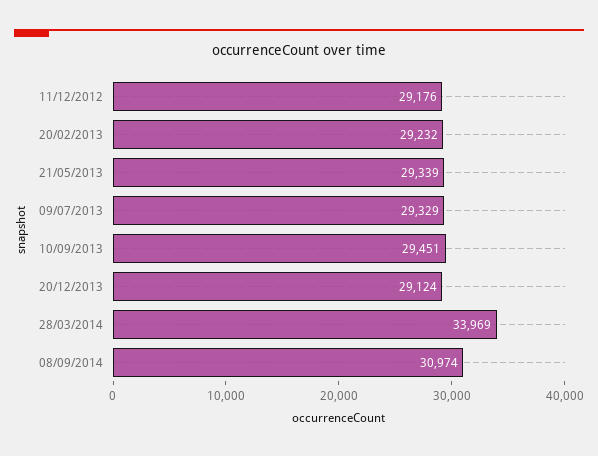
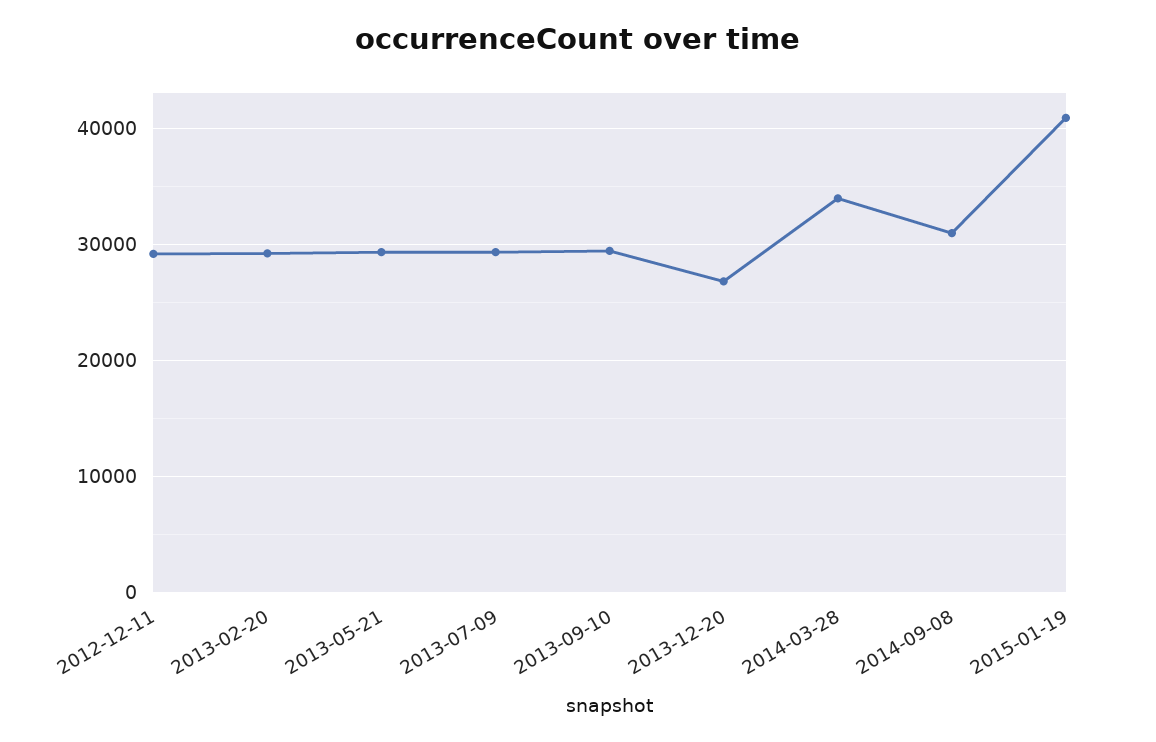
20/12/2013: 29124 -> 27000
2015-01-19: none -> 41000

